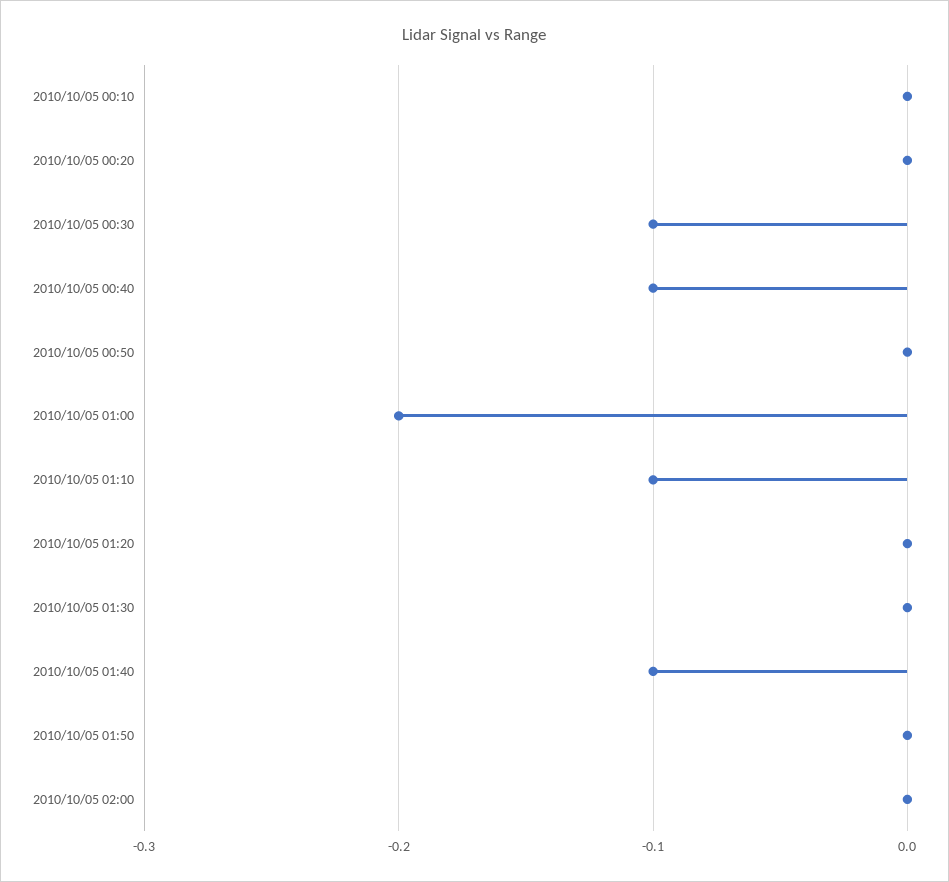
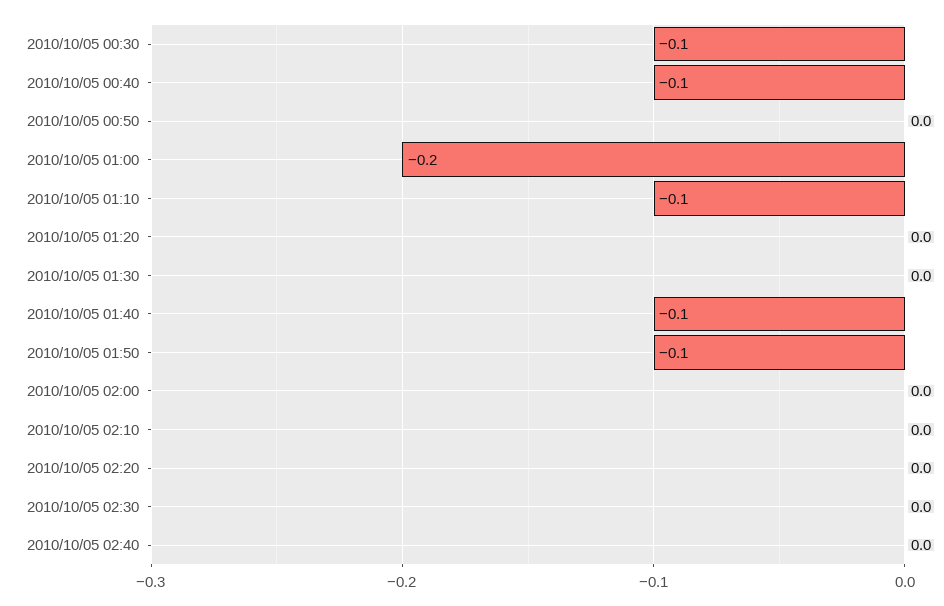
2010/10/05 00:10: 0 -> none
2010/10/05 00:20: 0 -> none
2010/10/05 01:50: 0 -> -0.1
2010/10/05 02:10: none -> 0
2010/10/05 02:20: none -> 0
2010/10/05 02:30: none -> 0
2010/10/05 02:40: none -> 0

